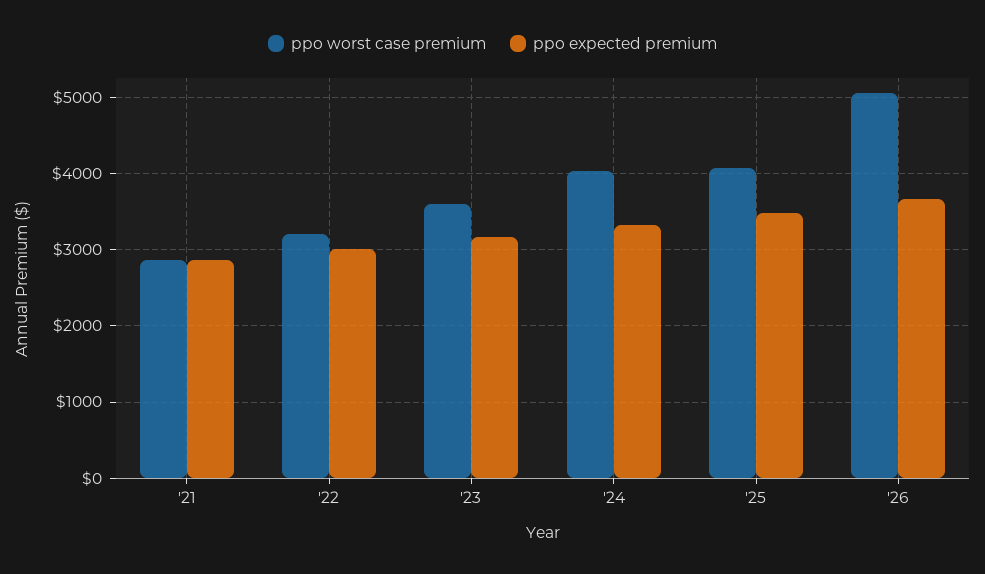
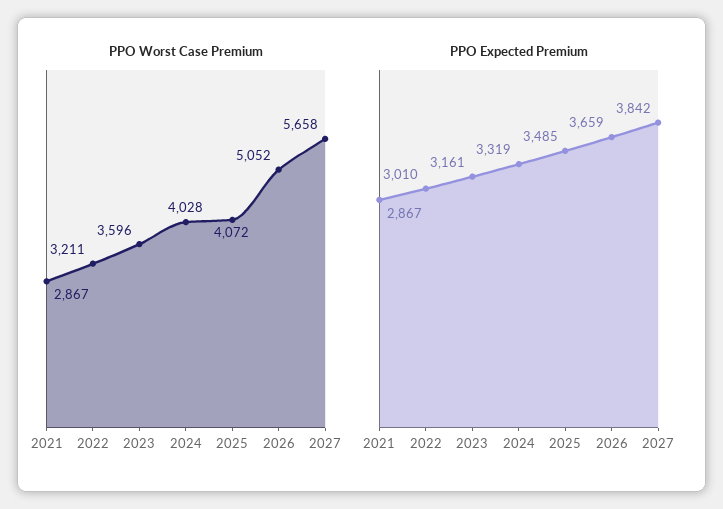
ppo worst case premium, 2027: none -> 5658
ppo expected premium, 2027: none -> 3842

